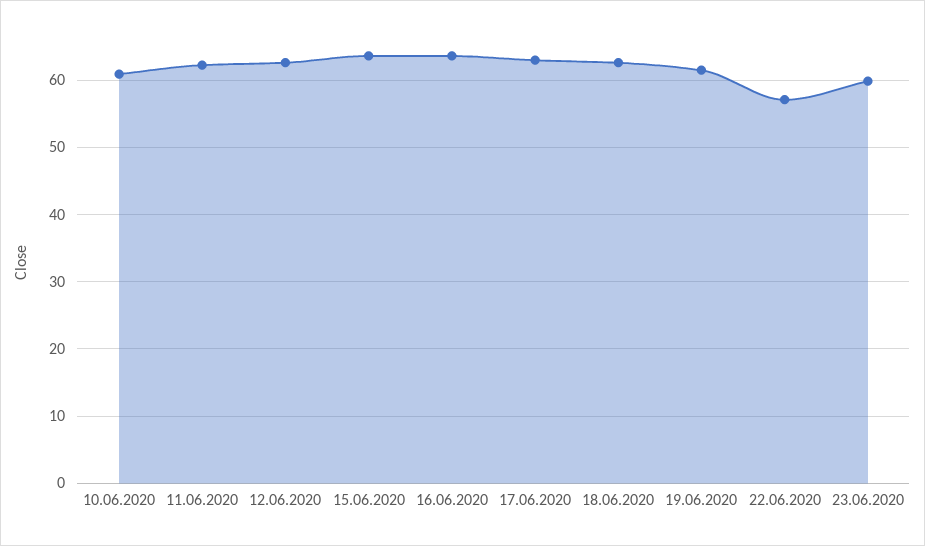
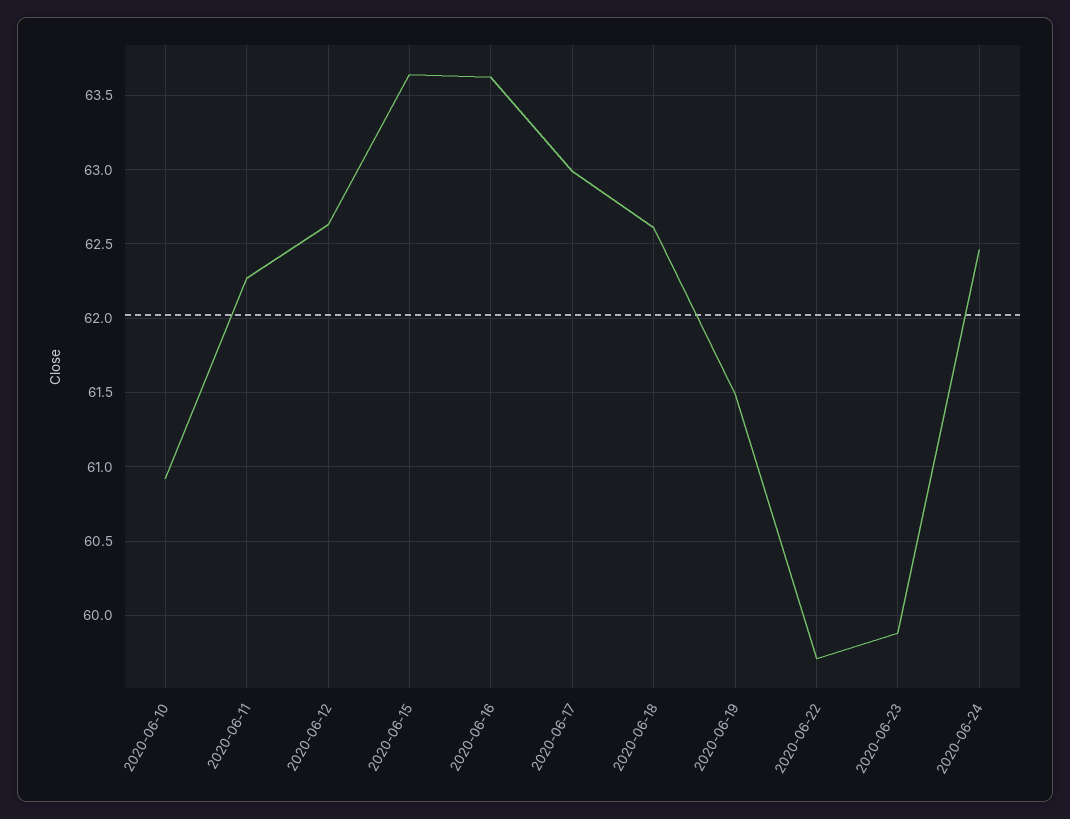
22.06.2020: 57 -> 59.7
2020-06-24: none -> 62.45

